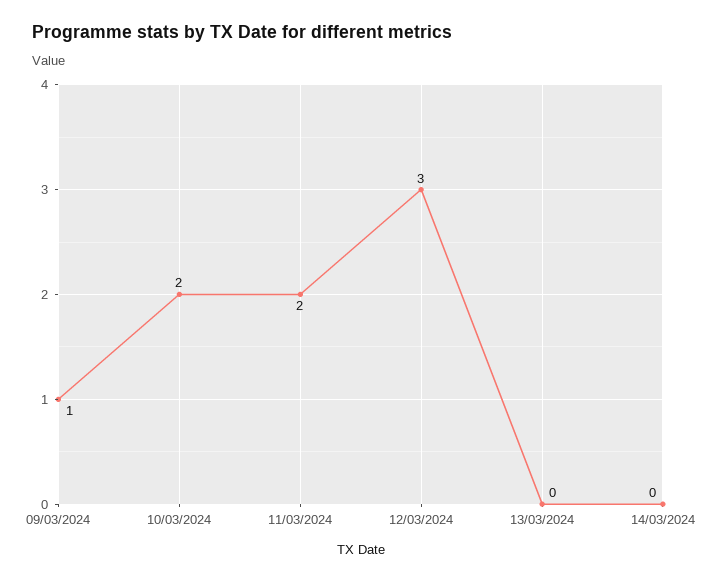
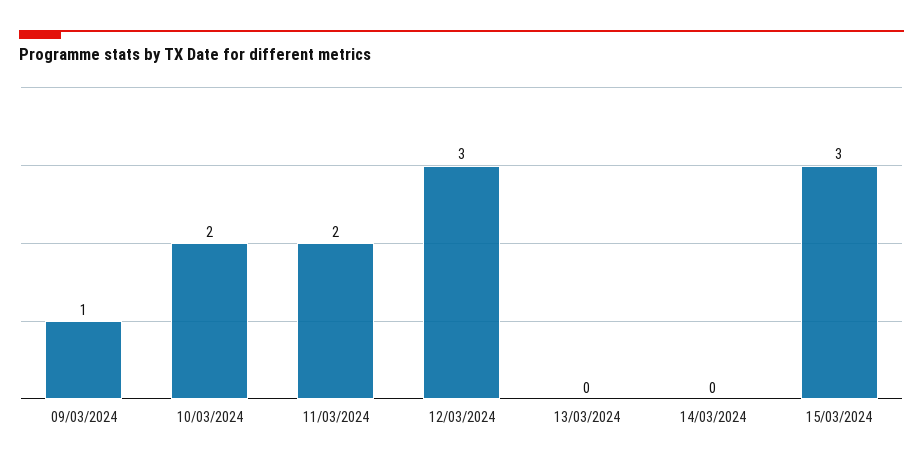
15/03/2024: none -> 3

